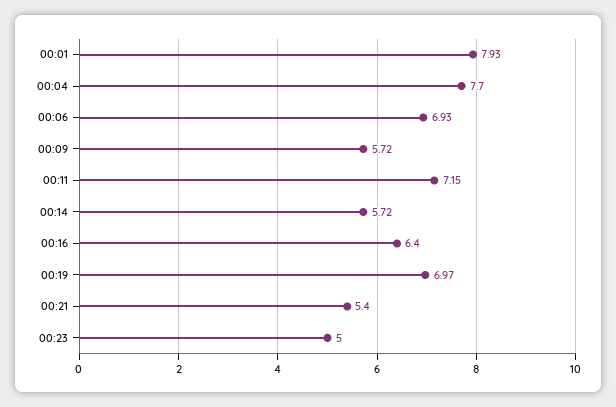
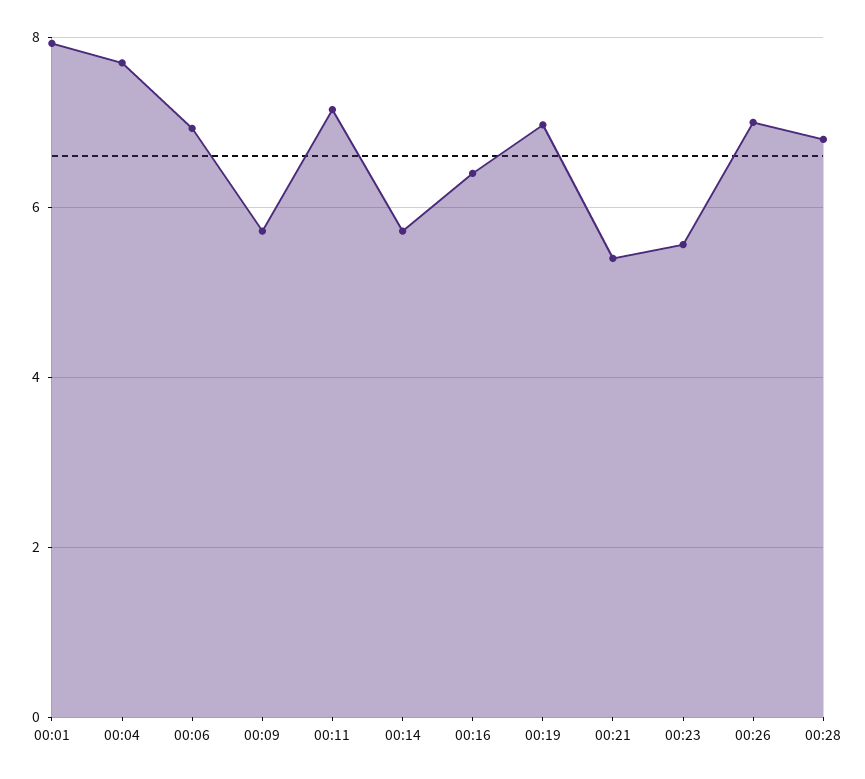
00:23: 5 -> 5.6
00:26: none -> 7
00:28: none -> 6.8

